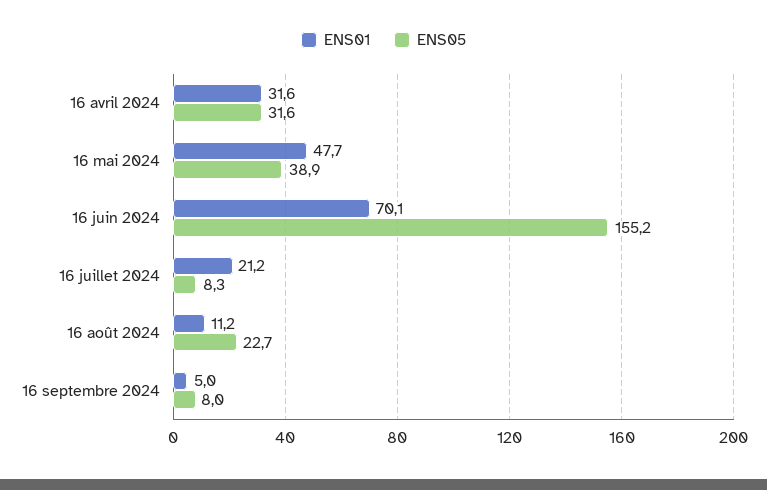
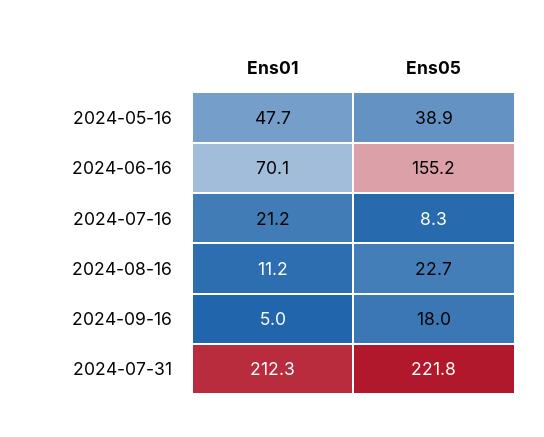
ENS01, 16 avril 2024: 31.6 -> none
ENS05, 16 avril 2024: 31.6 -> none
ENS05, 16 septembre 2024: 8 -> 18
ENS01, 2024-07-31: none -> 212.3
ENS05, 2024-07-31: none -> 221.8

